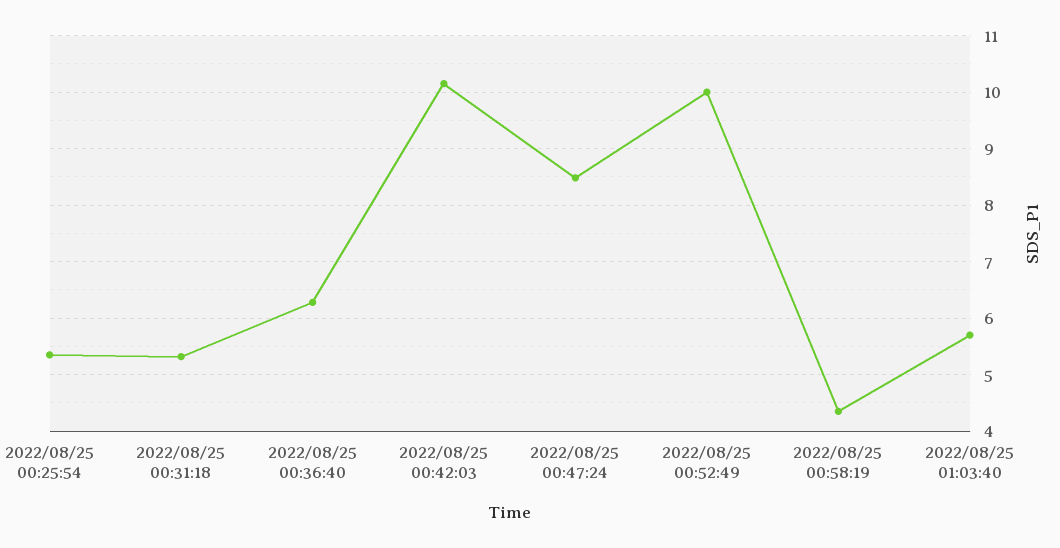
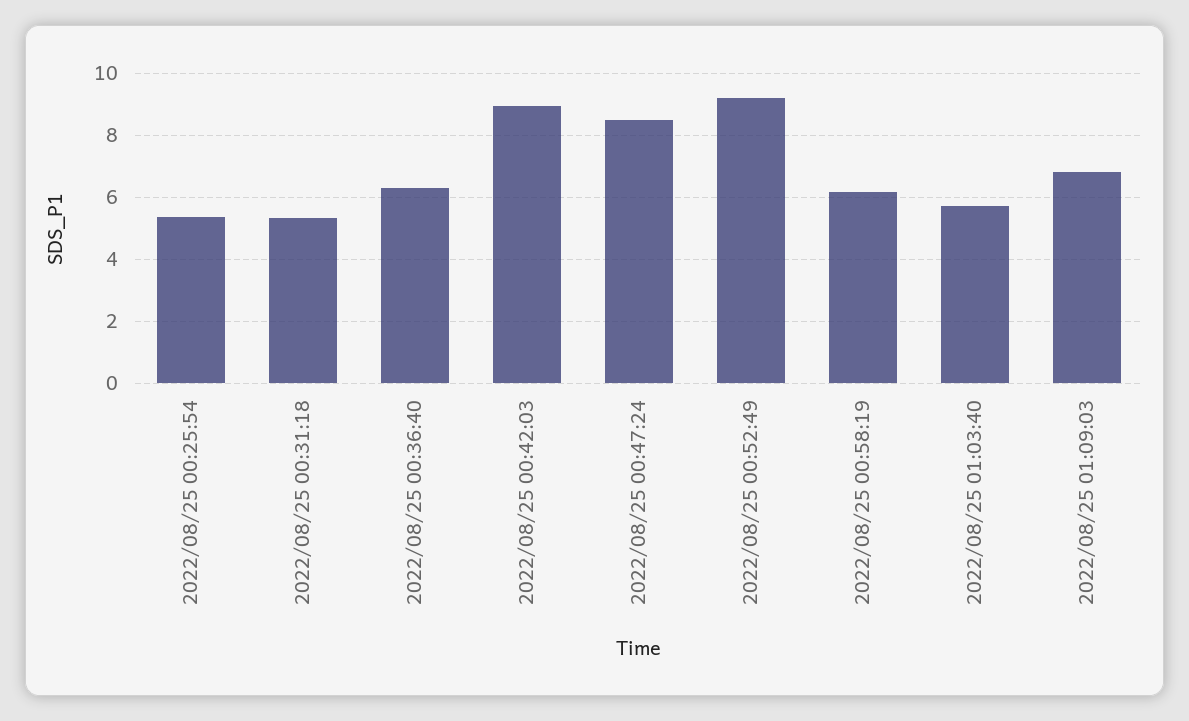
2022/08/25 00:42:03: 10.2 -> 9
2022/08/25 00:52:49: 10 -> 9.2
2022/08/25 00:58:19: 4.4 -> 6.2
2022/08/25 01:09:03: none -> 6.8

